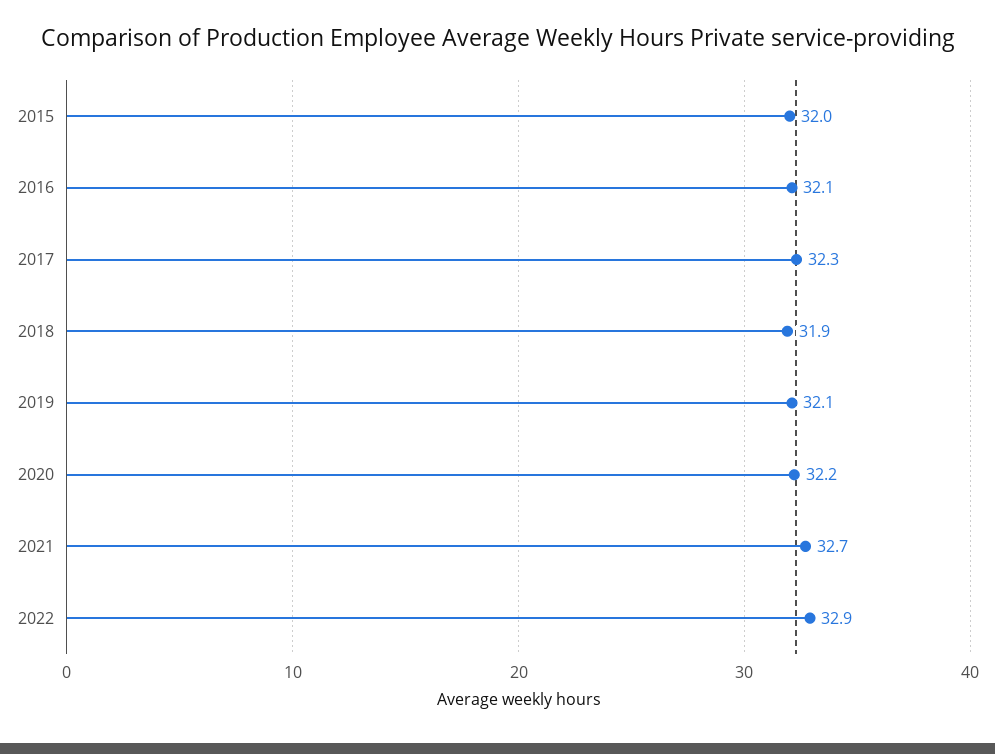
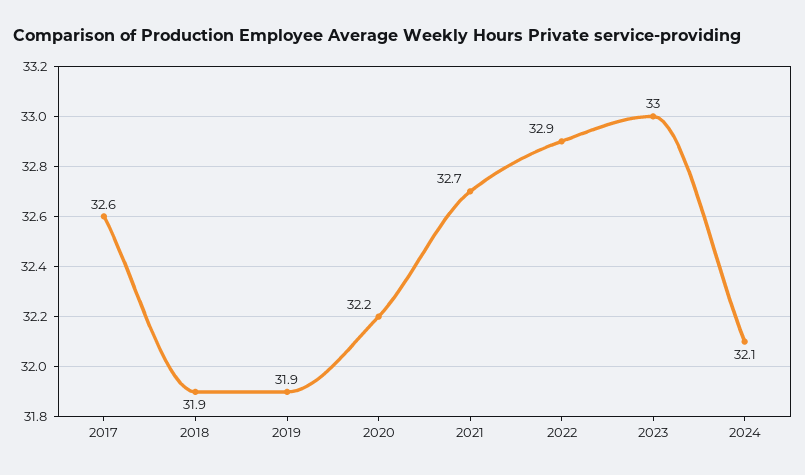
2015: 32 -> none
2016: 32.1 -> none
2017: 32.3 -> 32.6
2019: 32.1 -> 31.9
2023: none -> 33
2024: none -> 32.1

